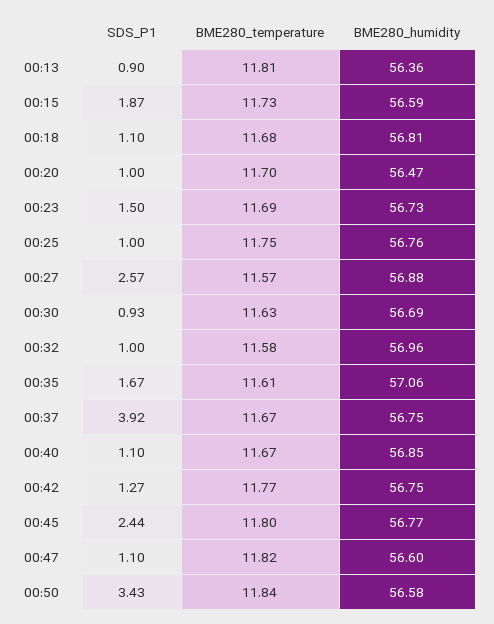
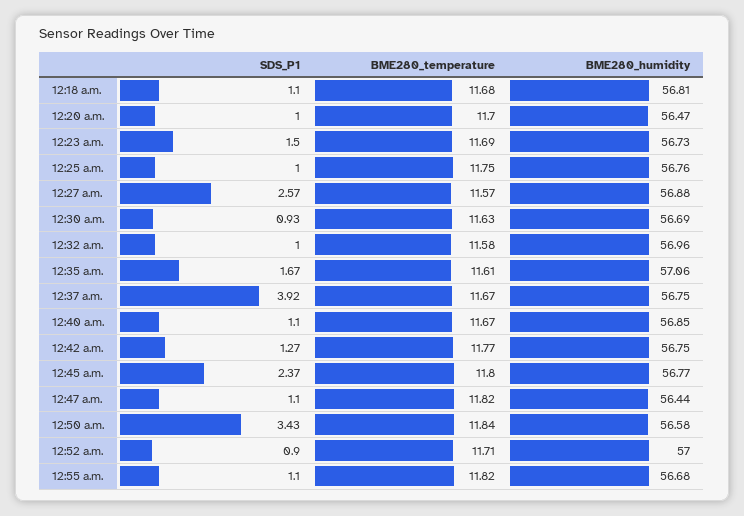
SDS_P1, 00:13: 0.9 -> none
BME280_temperature, 00:13: 11.81 -> none
BME280_humidity, 00:13: 56.36 -> none
SDS_P1, 00:15: 1.87 -> none
BME280_temperature, 00:15: 11.73 -> none
BME280_humidity, 00:15: 56.59 -> none
SDS_P1, 00:45: 2.44 -> 2.37
BME280_humidity, 00:47: 56.6 -> 56.44
SDS_P1, 12:52 a.m.: none -> 0.9
BME280_temperature, 12:52 a.m.: none -> 11.71
BME280_humidity, 12:52 a.m.: none -> 57
SDS_P1, 12:55 a.m.: none -> 1.1
BME280_temperature, 12:55 a.m.: none -> 11.82
BME280_humidity, 12:55 a.m.: none -> 56.68

